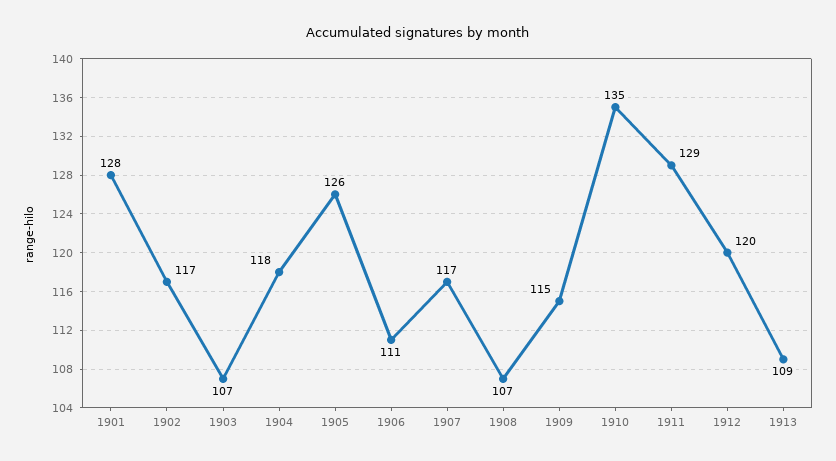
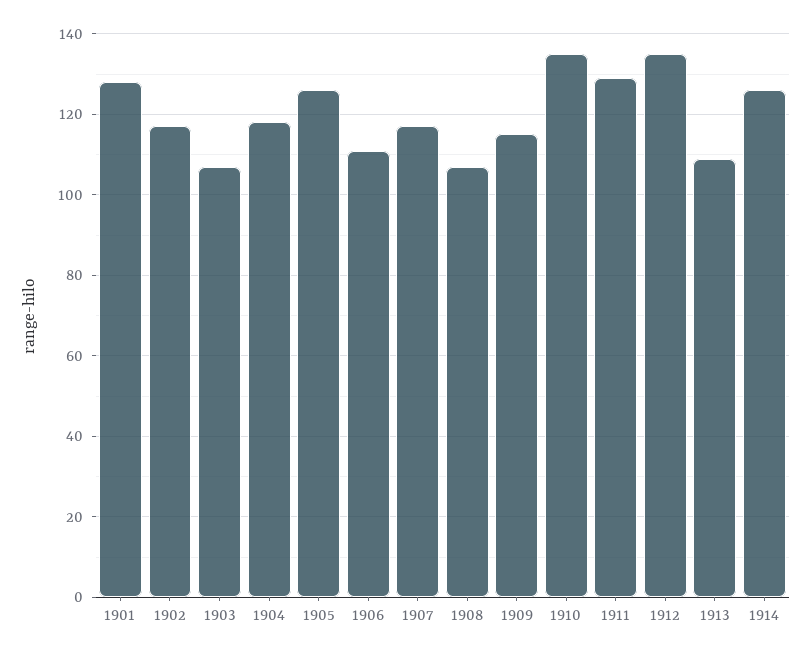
1912: 120 -> 135
1914: none -> 125

